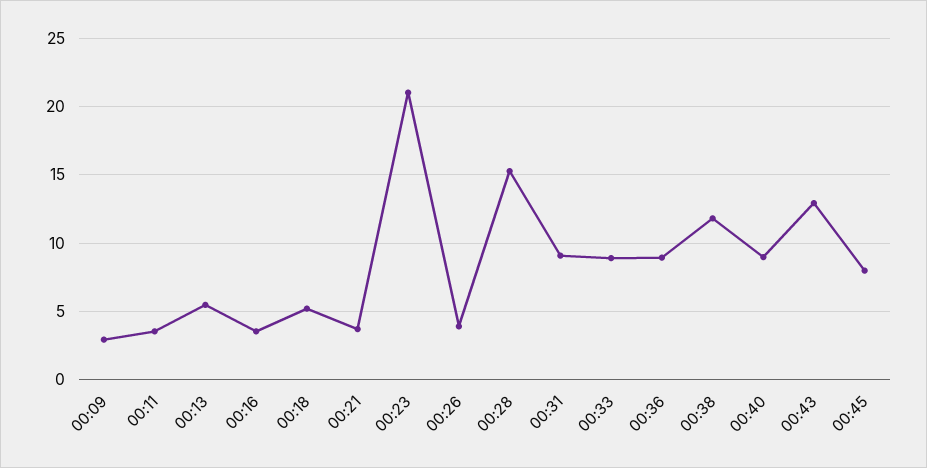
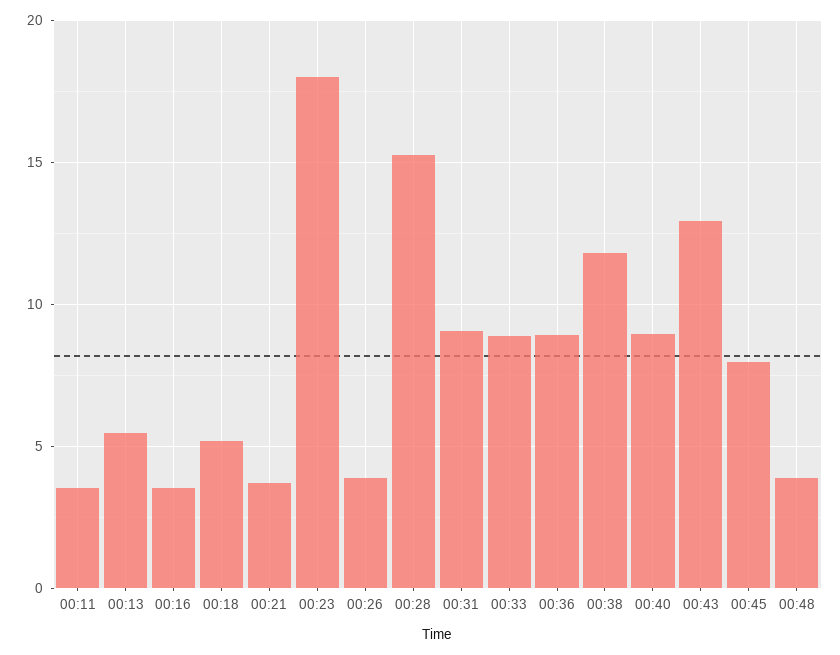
00:09: 3 -> none
00:23: 21 -> 18
00:48: none -> 4

